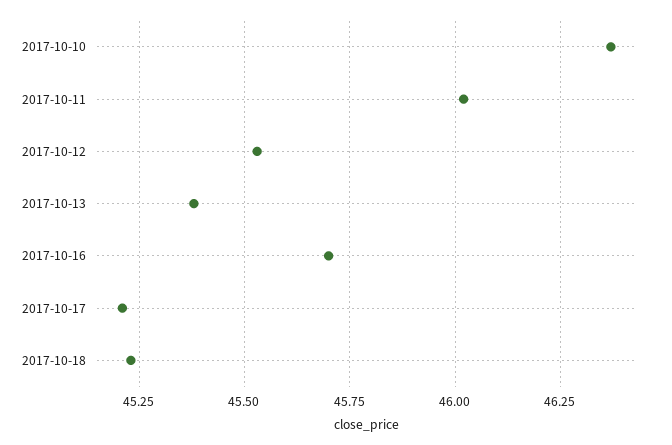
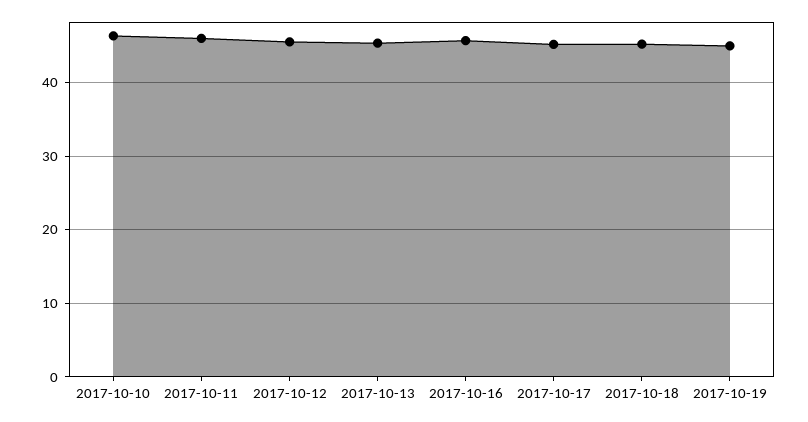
2017-10-19: none -> 45

